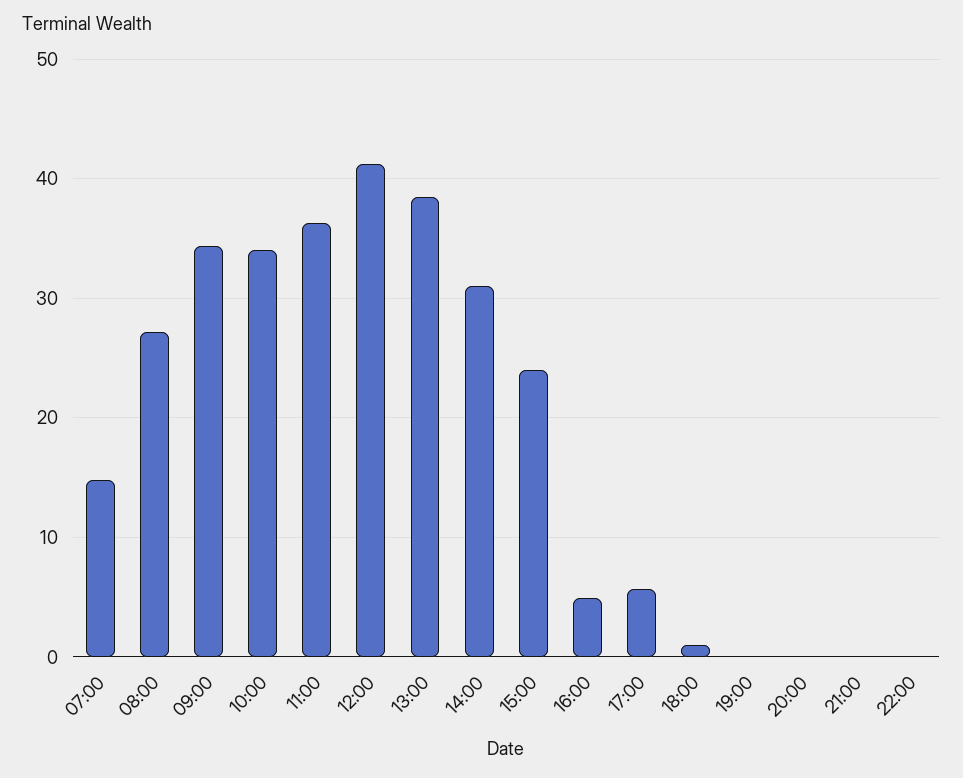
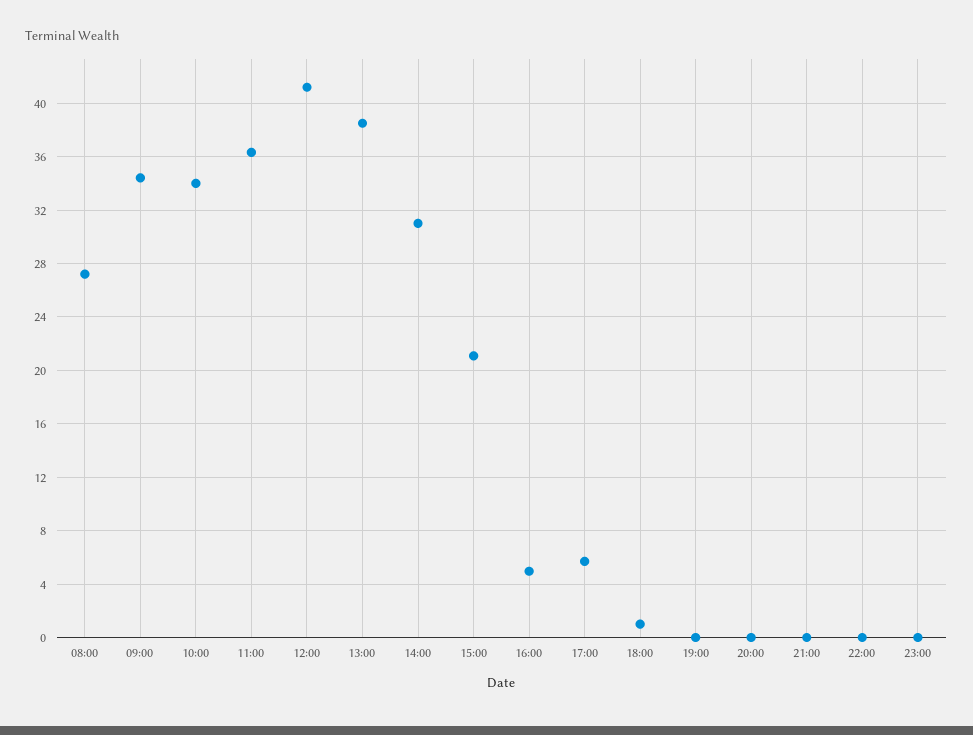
07:00: 15 -> none
15:00: 24 -> 21
23:00: none -> 0

